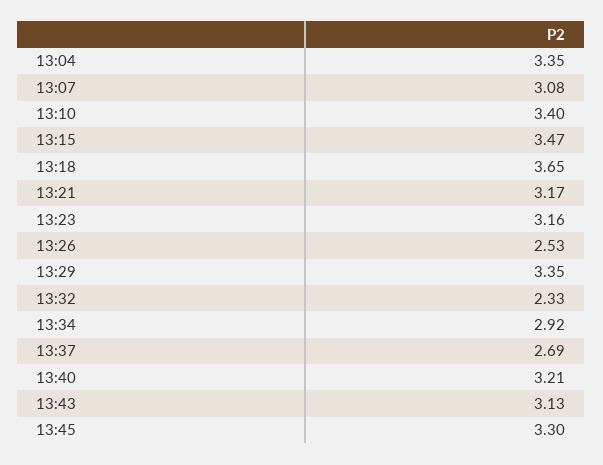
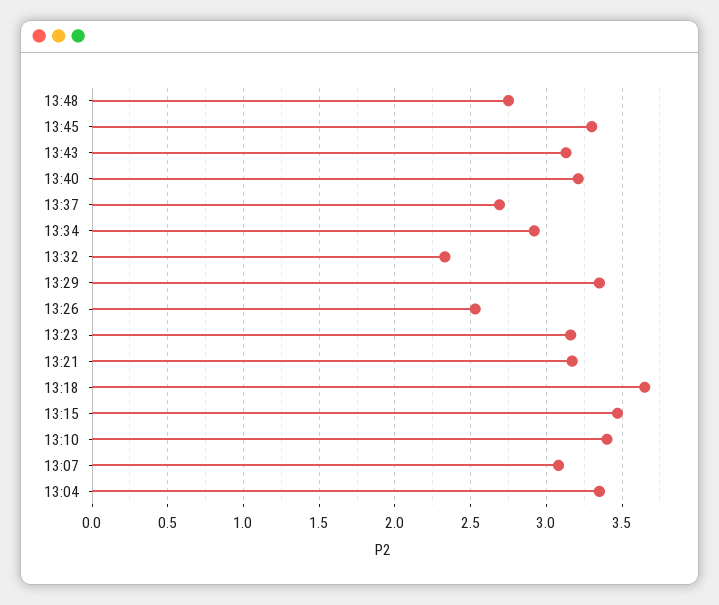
13:48: none -> 2.75

